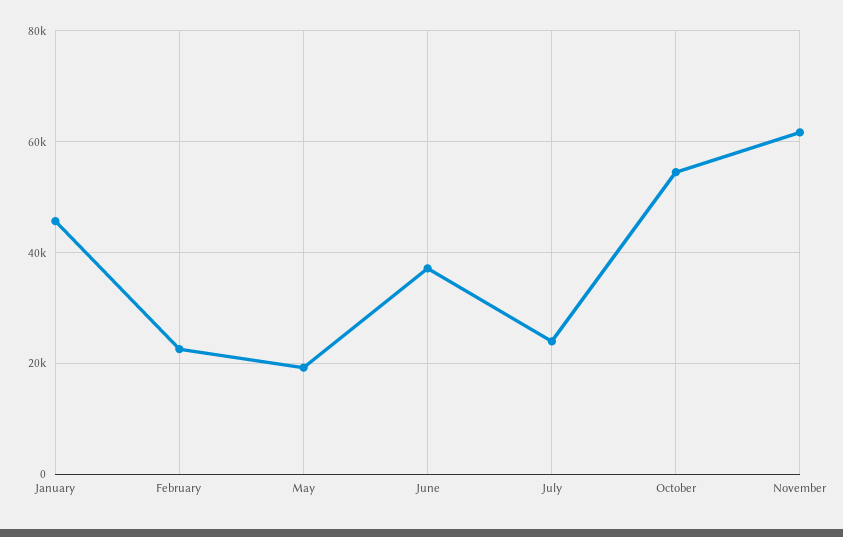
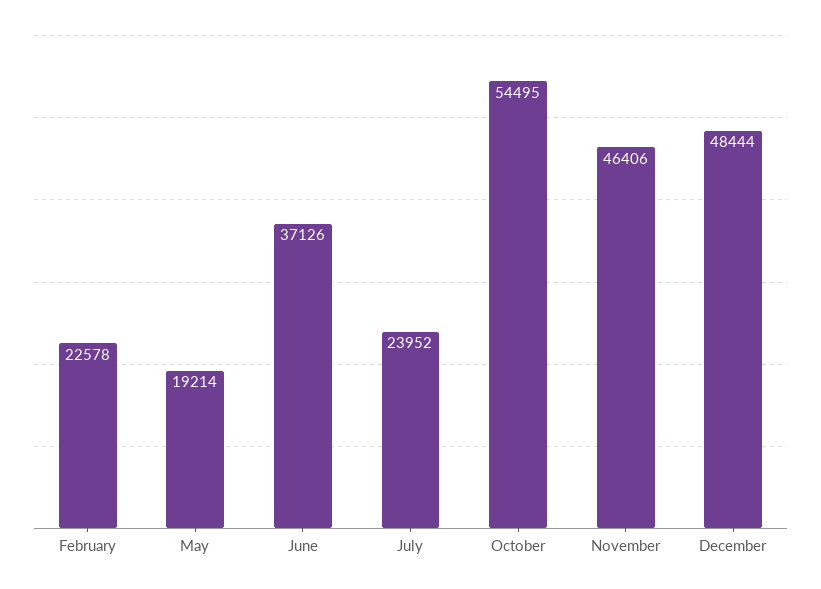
January: 46000 -> none
November: 62000 -> 46406
December: none -> 48444

